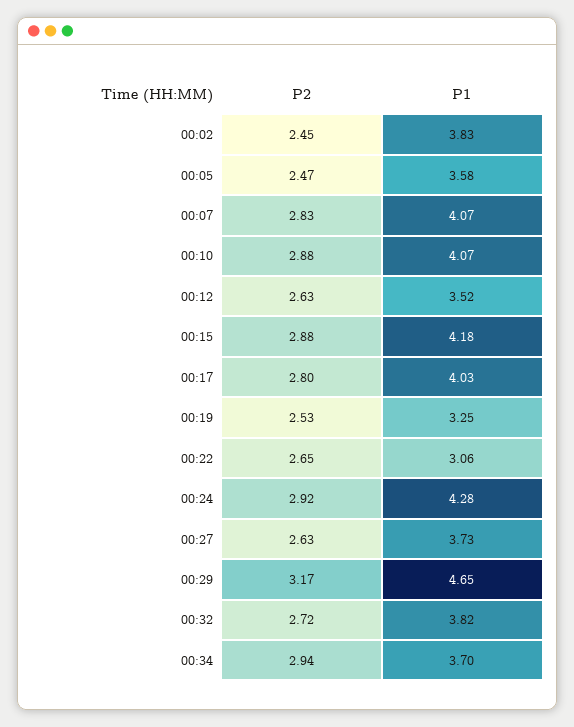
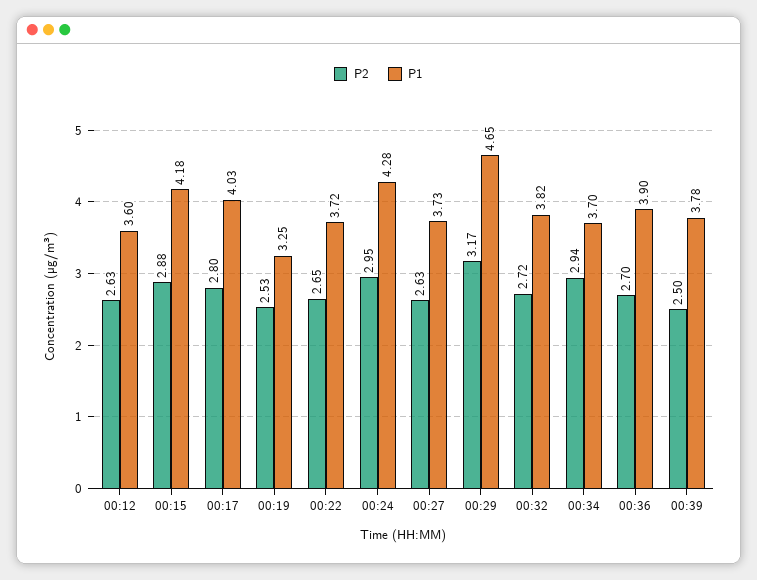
P2, 00:02: 2.45 -> none
P1, 00:02: 3.83 -> none
P2, 00:05: 2.47 -> none
P1, 00:05: 3.58 -> none
P2, 00:07: 2.83 -> none
P1, 00:07: 4.07 -> none
P2, 00:10: 2.88 -> none
P1, 00:10: 4.07 -> none
P1, 00:12: 3.52 -> 3.6
P1, 00:22: 3.06 -> 3.72
P2, 00:24: 2.92 -> 2.95
P2, 00:36: none -> 2.7
P1, 00:36: none -> 3.9
P2, 00:39: none -> 2.5
P1, 00:39: none -> 3.78

